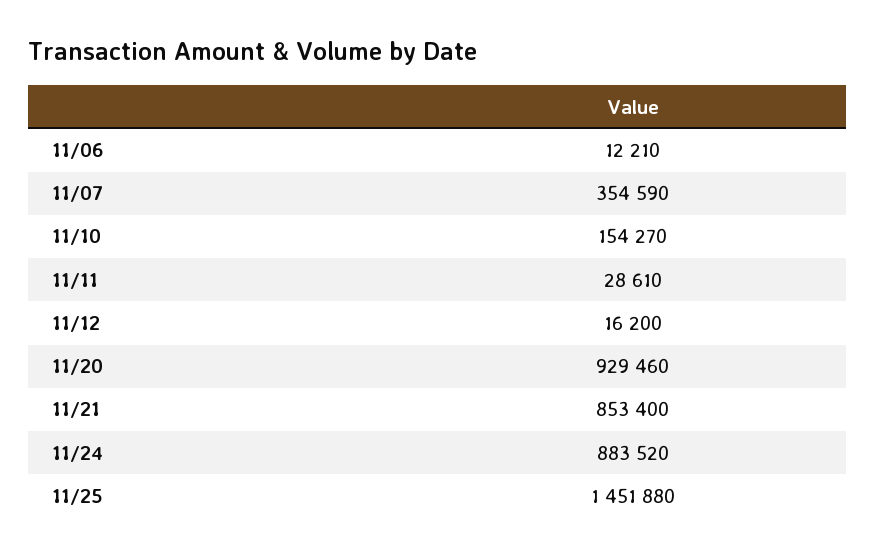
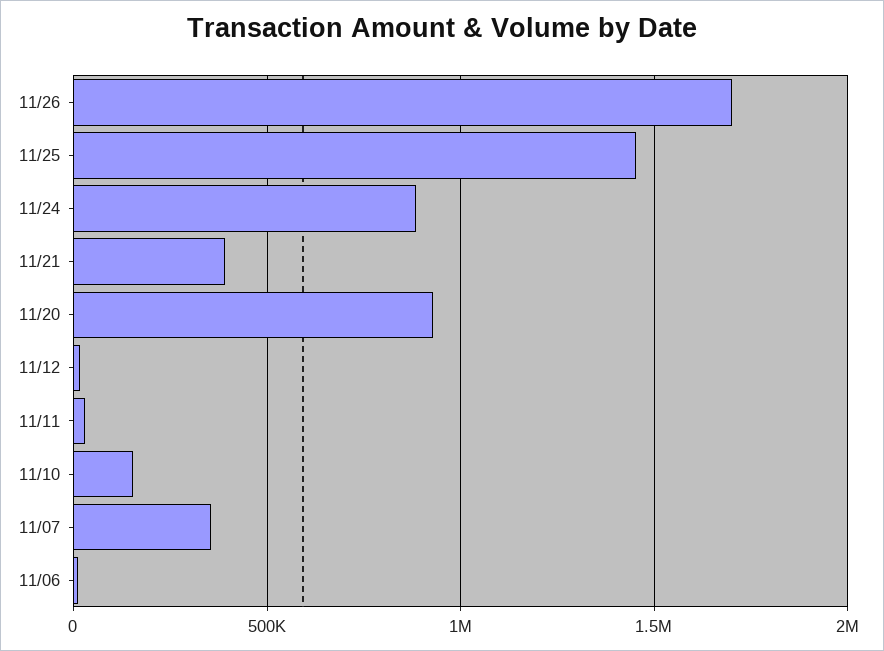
11/21: 853400 -> 400000
11/26: none -> 1700000

